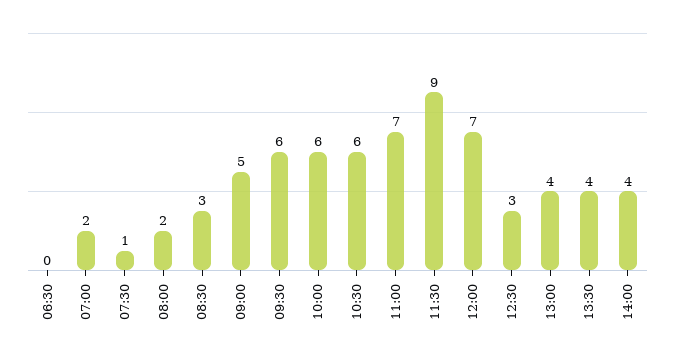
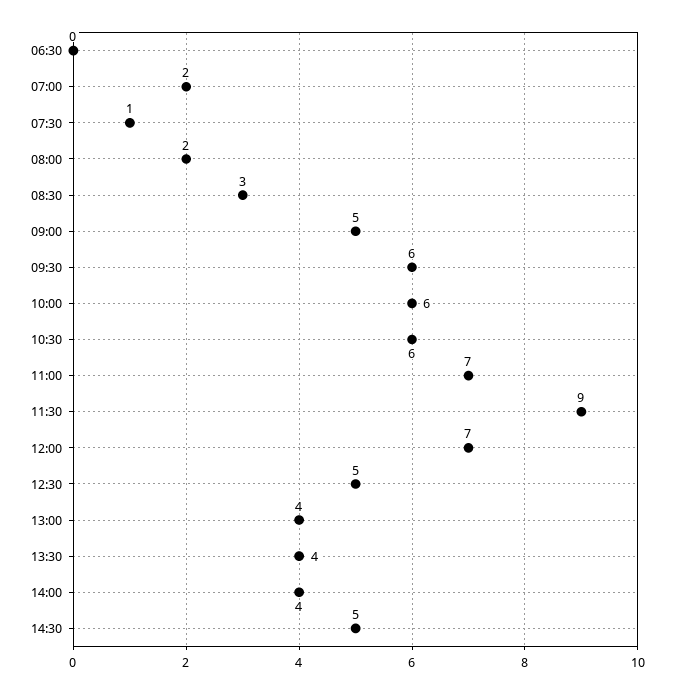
12:30: 3 -> 5
14:30: none -> 5

